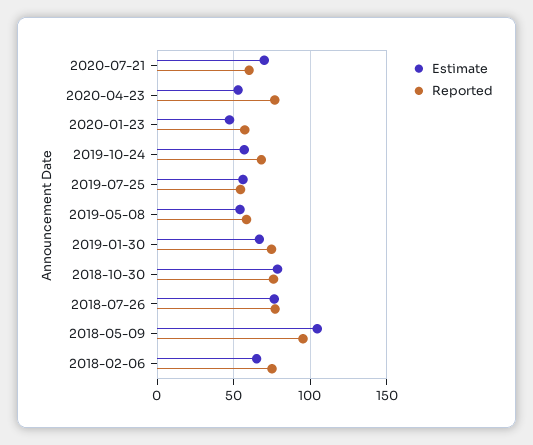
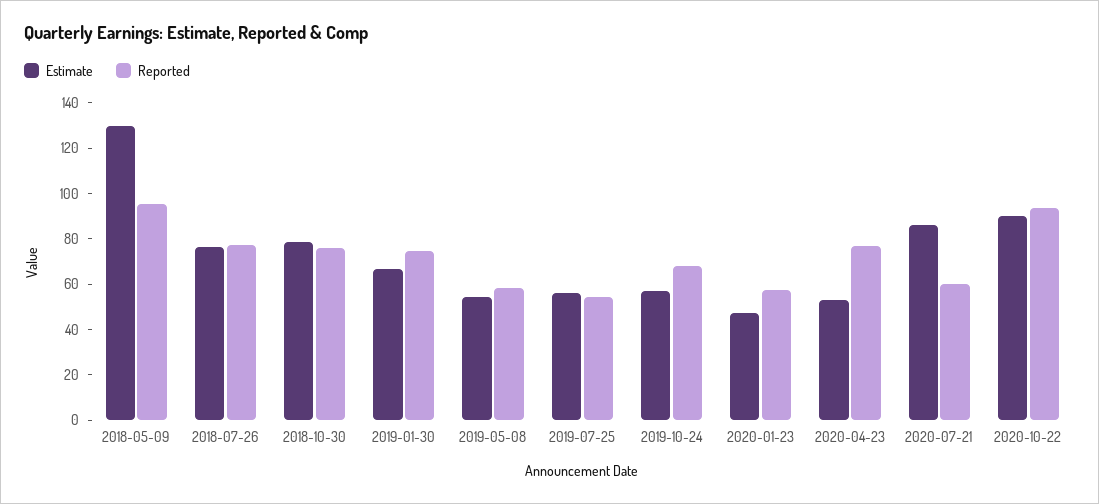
Estimate, 2020-07-21: 70 -> 85
Estimate, 2018-05-09: 105 -> 130
Estimate, 2018-02-06: 65 -> none
Reported, 2018-02-06: 75 -> none
Estimate, 2020-10-22: none -> 90
Reported, 2020-10-22: none -> 95

